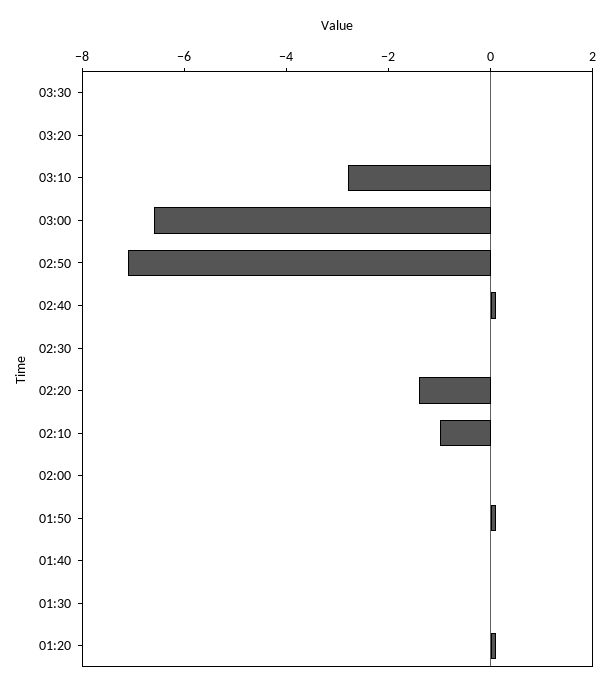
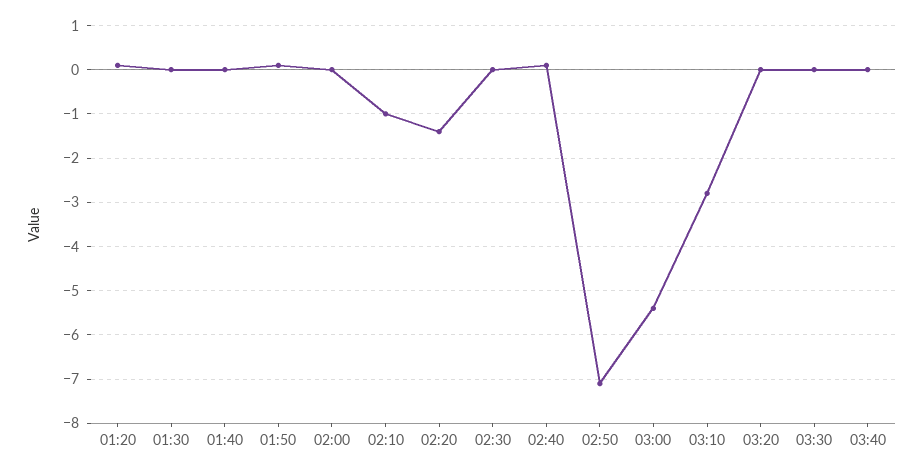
03:00: -6.5 -> -5.5
03:40: none -> 0

